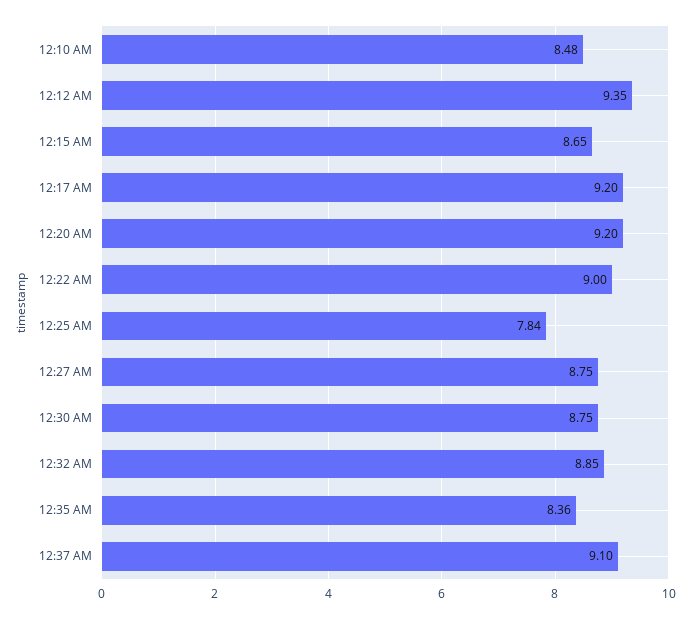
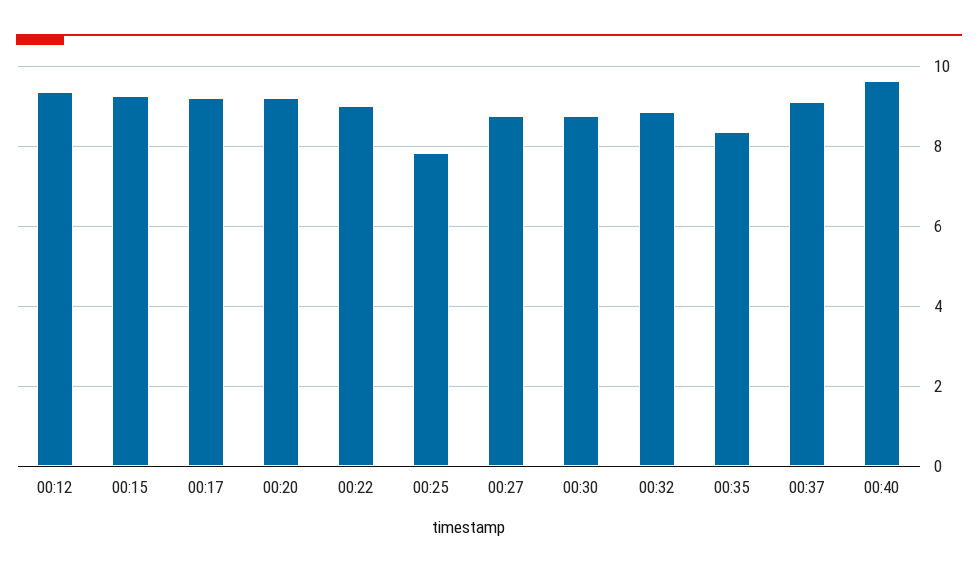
12:10 AM: 8.48 -> none
12:15 AM: 8.65 -> 9.2
00:40: none -> 9.6

